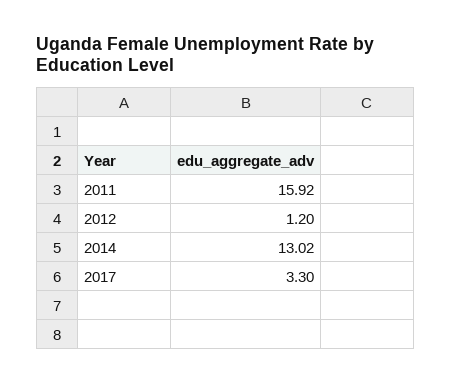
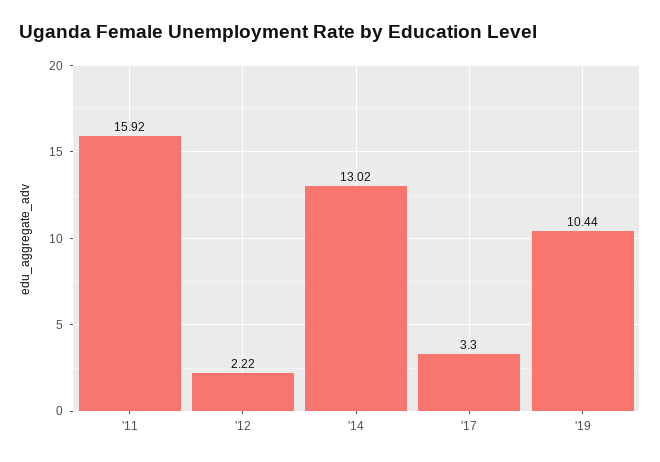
2012: 1.2 -> 2.22
'19: none -> 10.44

